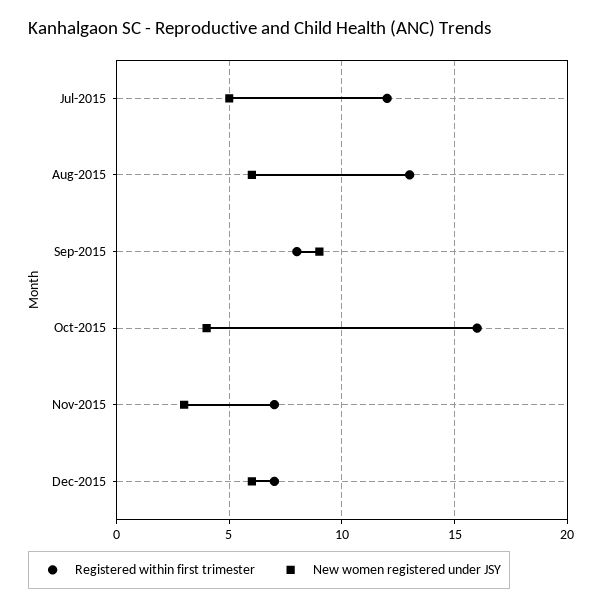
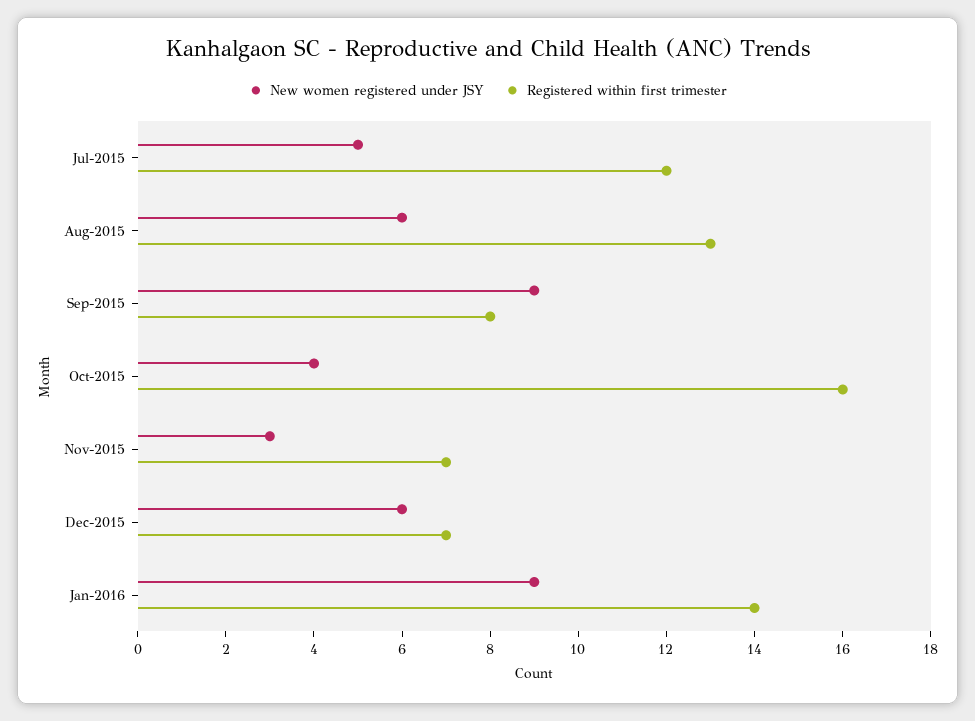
New women registered under JSY, Jan-2016: none -> 9
Registered within first trimester, Jan-2016: none -> 14

